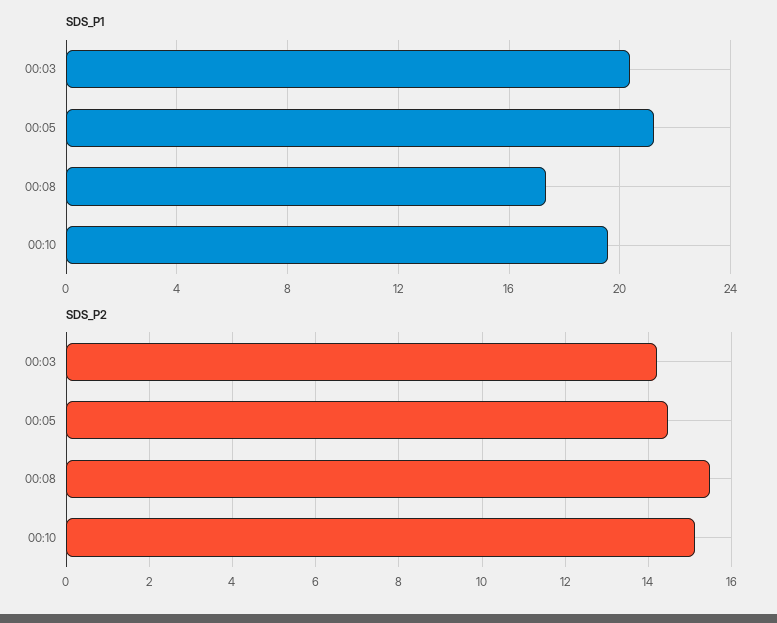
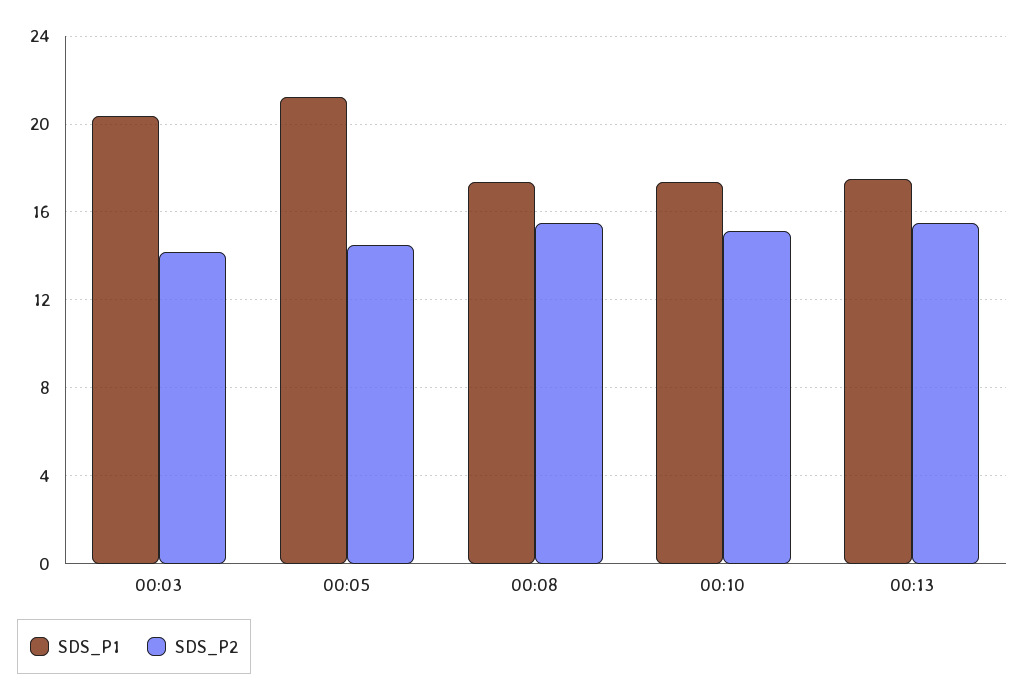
SDS_P1, 00:10: 19.5 -> 17.5
SDS_P1, 00:13: none -> 17.5
SDS_P2, 00:13: none -> 15.5

